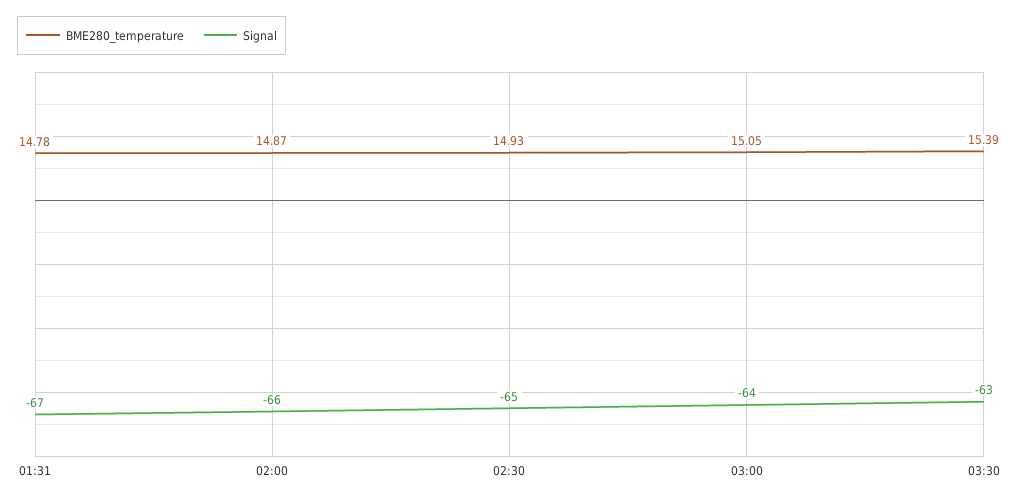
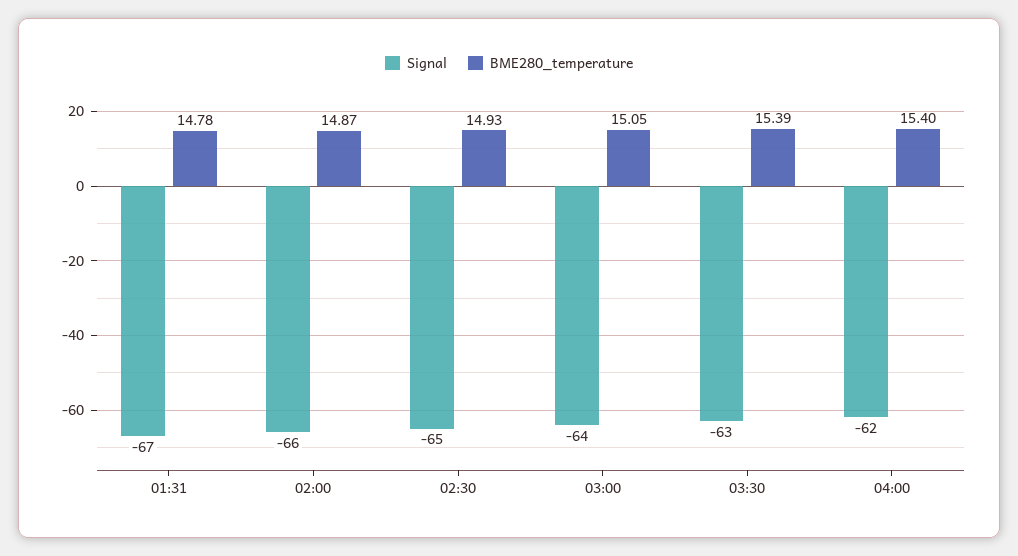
Signal, 04:00: none -> -62
BME280_temperature, 04:00: none -> 15.4

